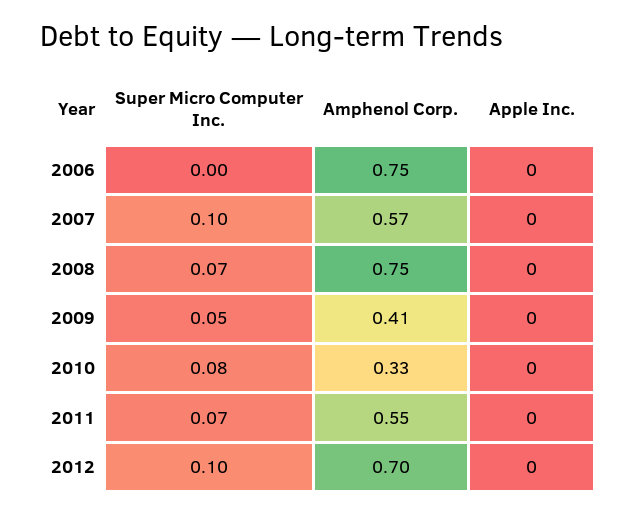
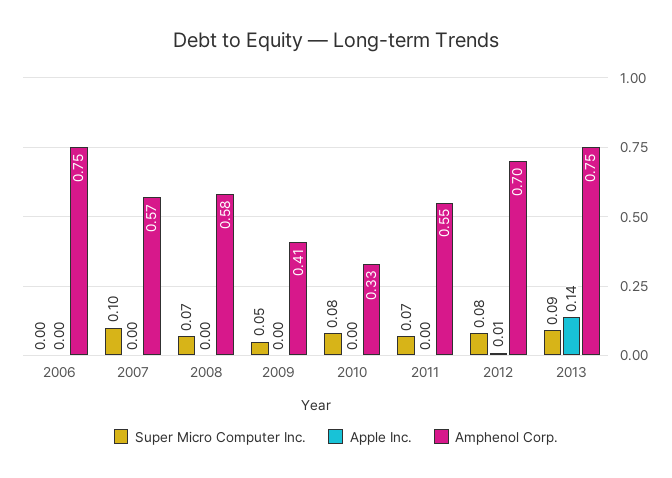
Amphenol Corp., 2008: 0.75 -> 0.58
Super Micro Computer Inc., 2012: 0.1 -> 0.08
Apple Inc., 2012: 0 -> 0.01
Super Micro Computer Inc., 2013: none -> 0.09
Apple Inc., 2013: none -> 0.14
Amphenol Corp., 2013: none -> 0.75

